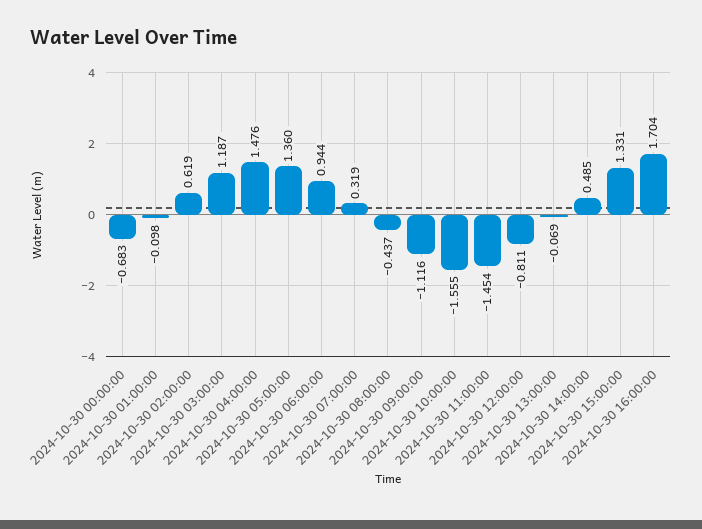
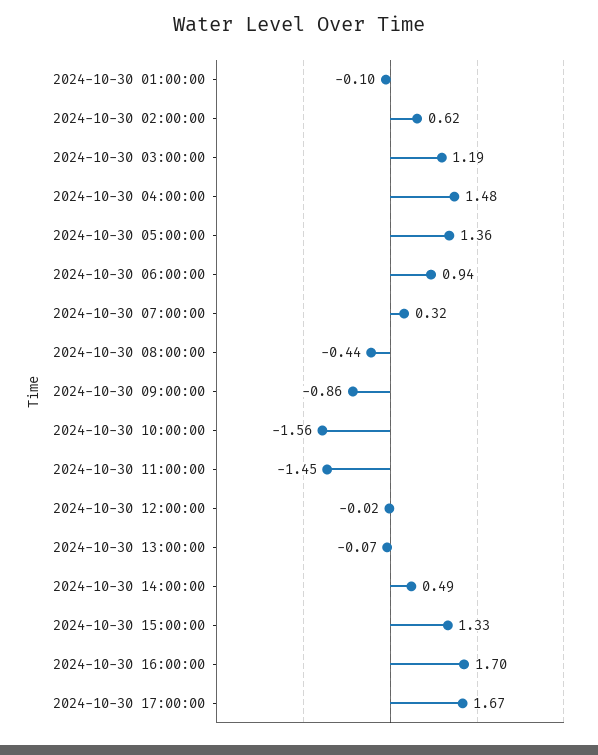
2024-10-30 00:00:00: -0.683 -> none
2024-10-30 09:00:00: -1.116 -> -0.86
2024-10-30 12:00:00: -0.811 -> -0.02
2024-10-30 17:00:00: none -> 1.67

